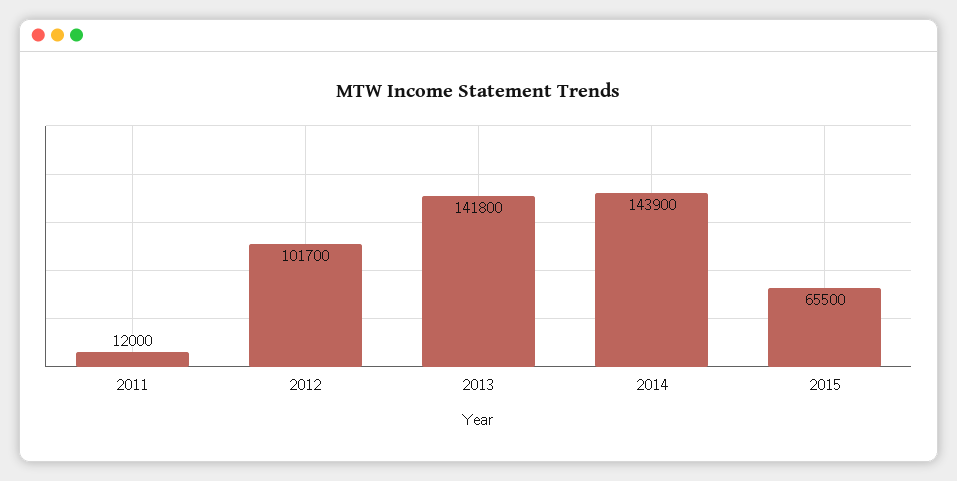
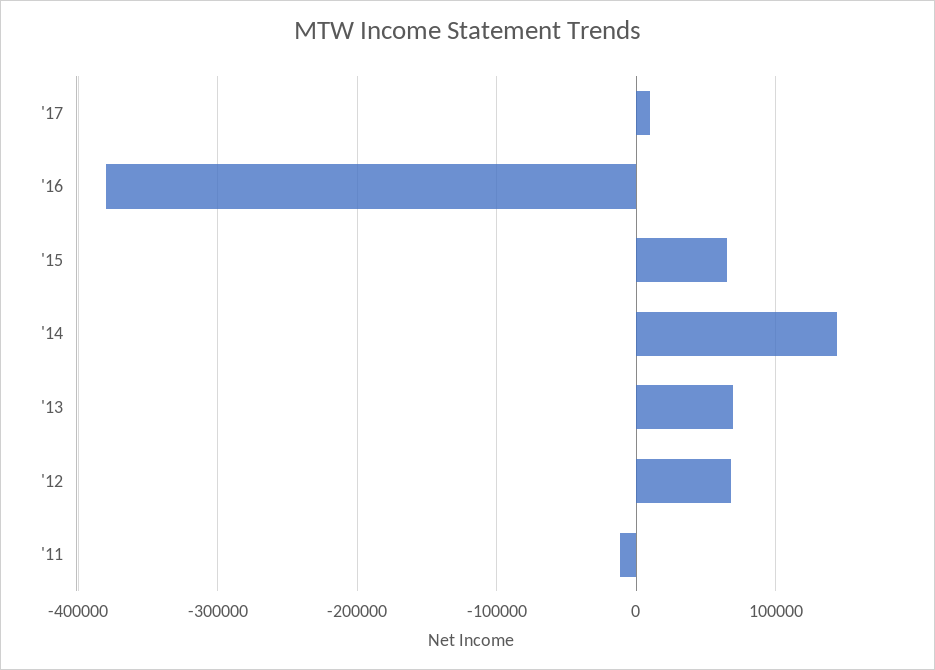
2011: 12000 -> -10000
2012: 101700 -> 70000
2013: 141800 -> 70000
'17: none -> 10000
'16: none -> -380000

